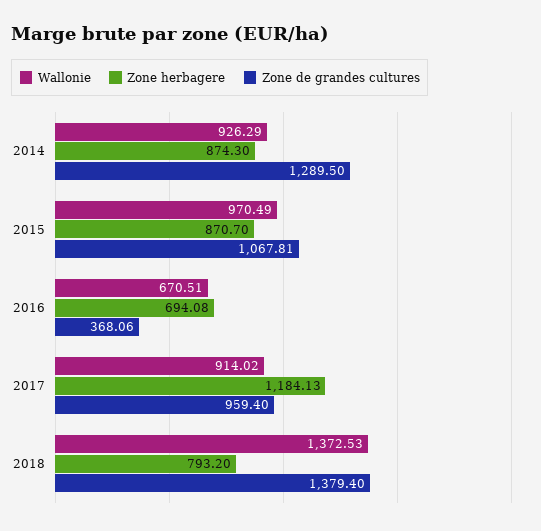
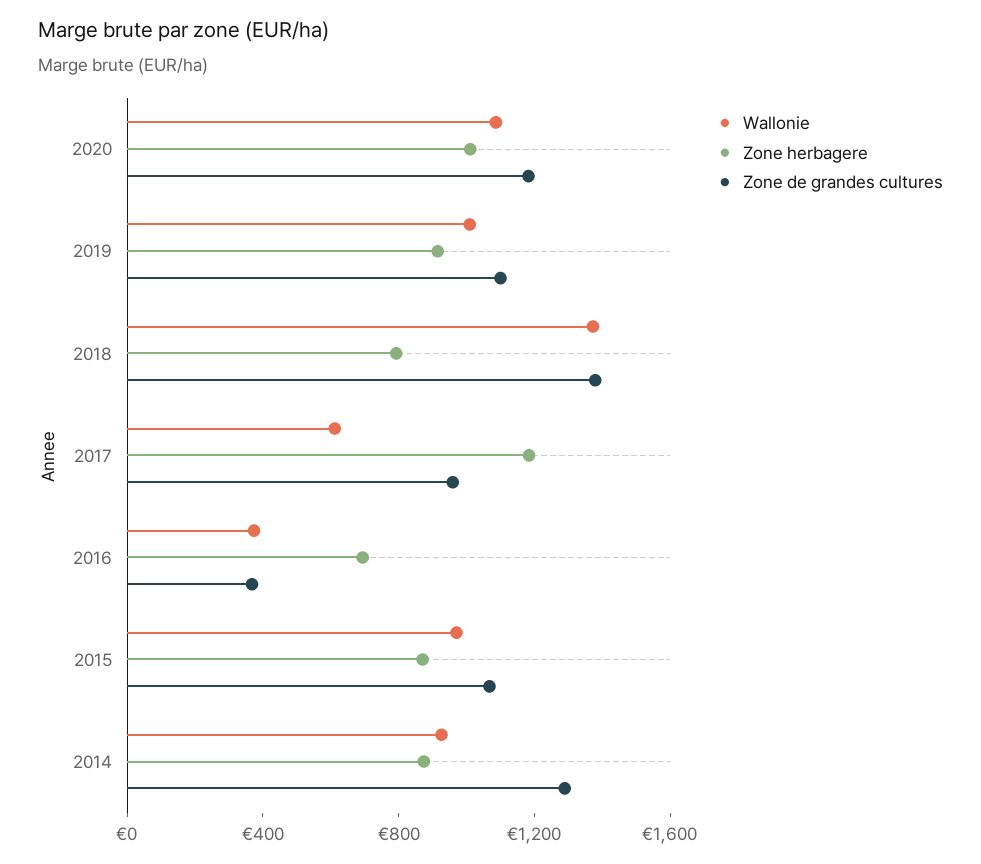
Wallonie, 2016: 670.51 -> 400
Wallonie, 2017: 914.02 -> 600
Wallonie, 2020: none -> 1100
Zone herbagere, 2020: none -> 1000
Zone de grandes cultures, 2020: none -> 1200
Wallonie, 2019: none -> 1000
Zone herbagere, 2019: none -> 900
Zone de grandes cultures, 2019: none -> 1100

